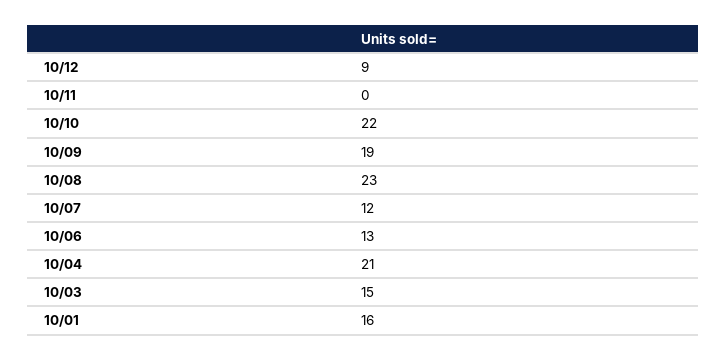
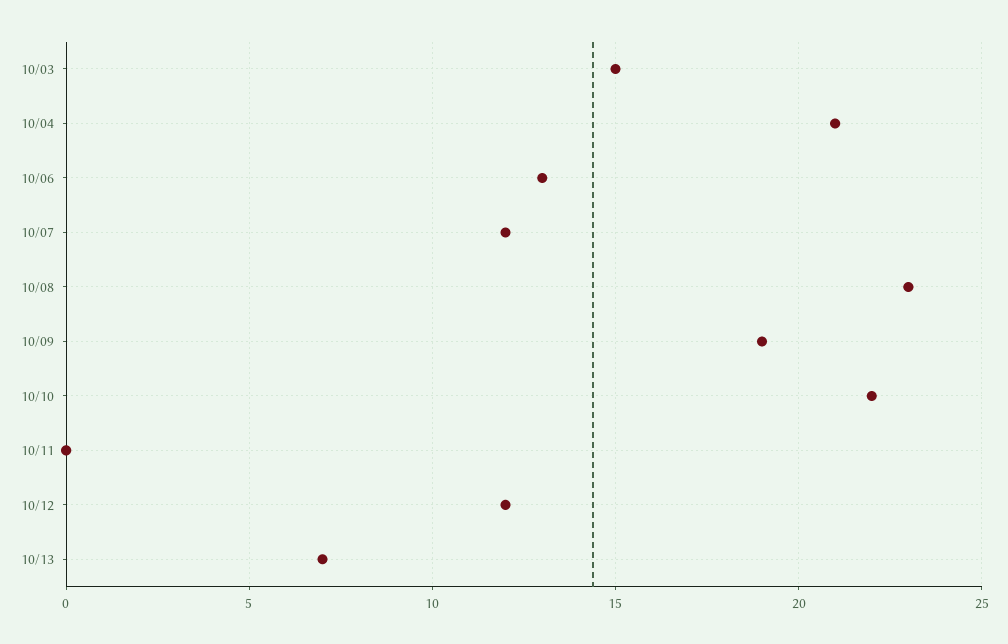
10/12: 9 -> 12
10/01: 16 -> none
10/13: none -> 7

